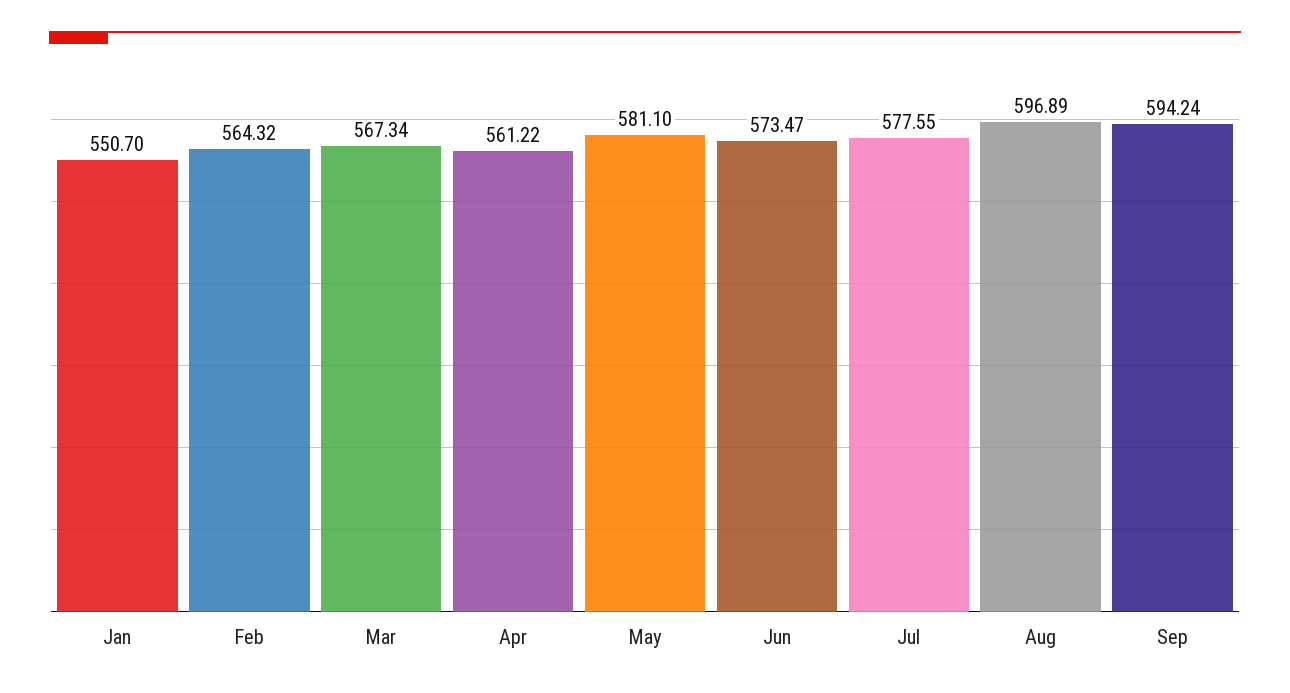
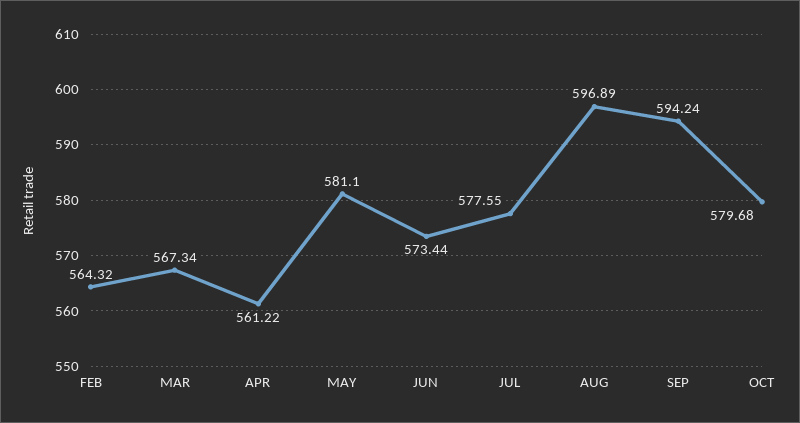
Jan: 550.7 -> none
Jun: 573.47 -> 573.44
OCT: none -> 579.68

